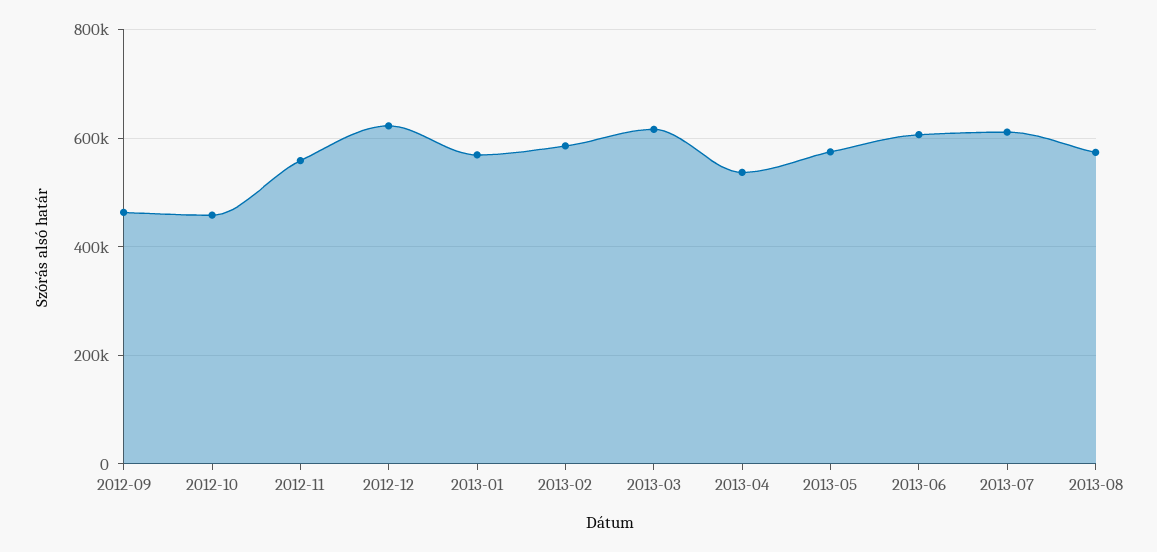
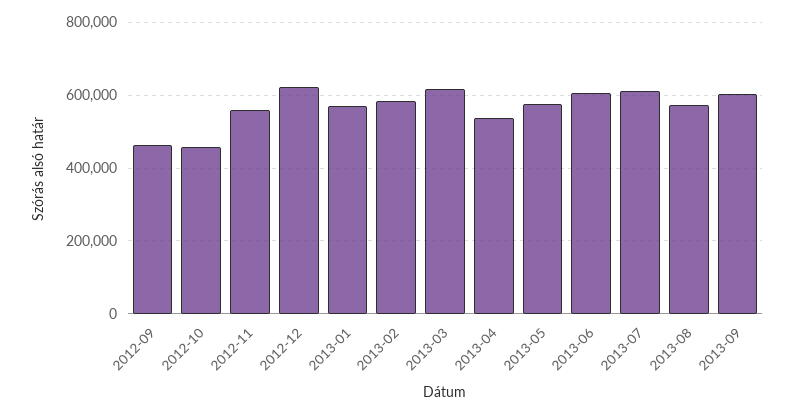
2013-09: none -> 600000

